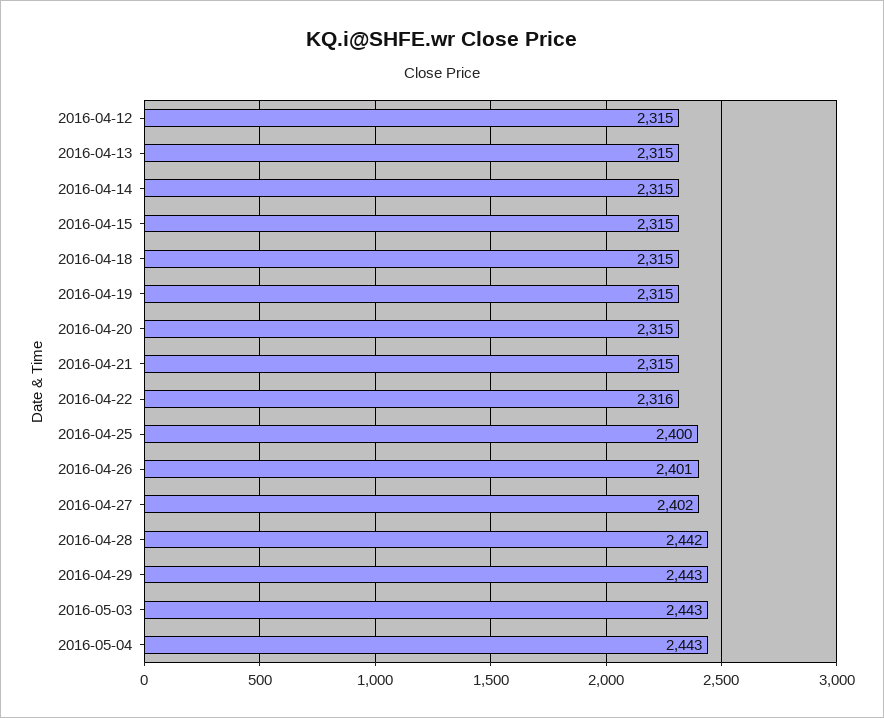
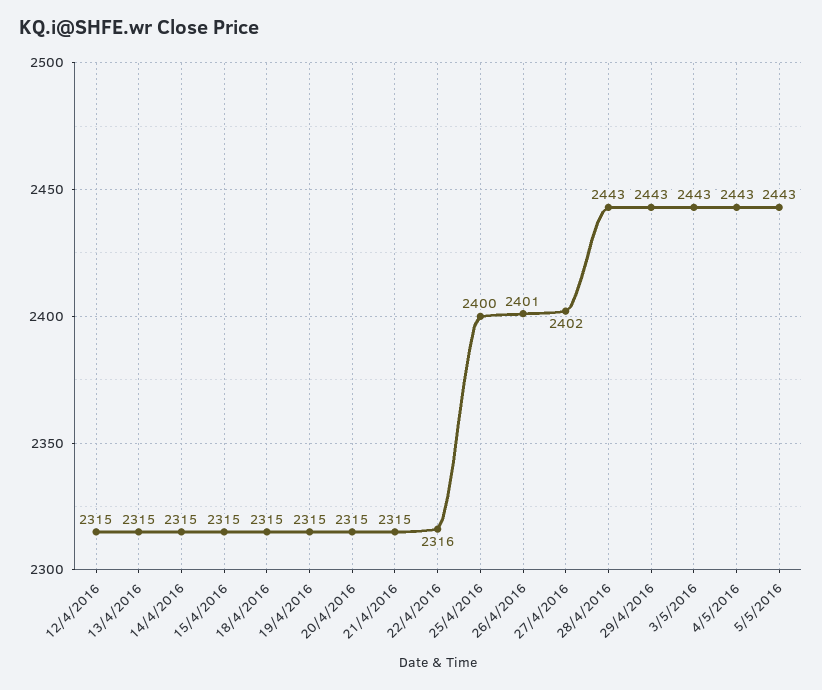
2016-04-28: 2442 -> 2443
5/5/2016: none -> 2443

